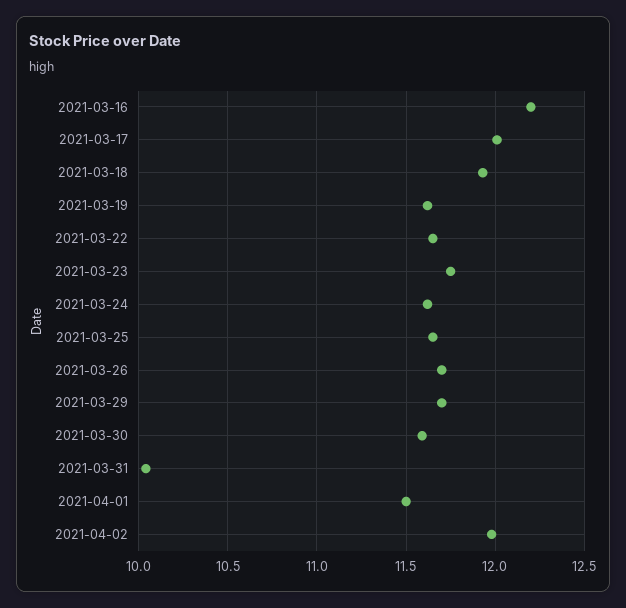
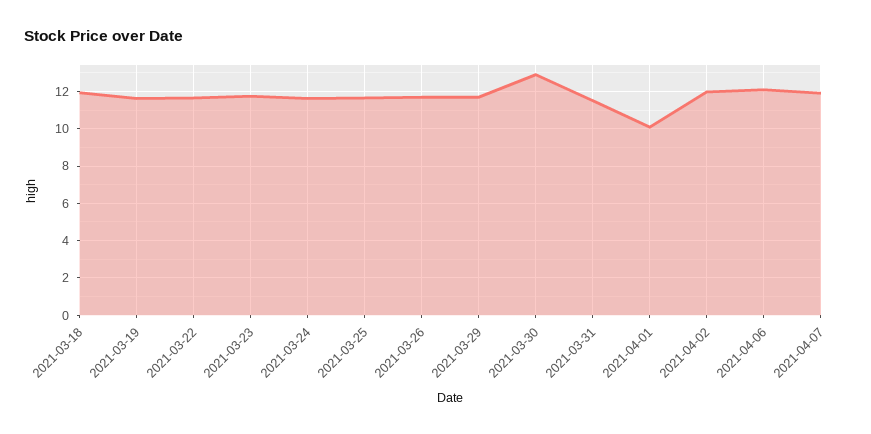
2021-03-16: 12.2 -> none
2021-03-17: 12 -> none
2021-03-30: 11.6 -> 13
2021-03-31: 10.05 -> 11.5
2021-04-01: 11.5 -> 10
2021-04-06: none -> 12
2021-04-07: none -> 12

